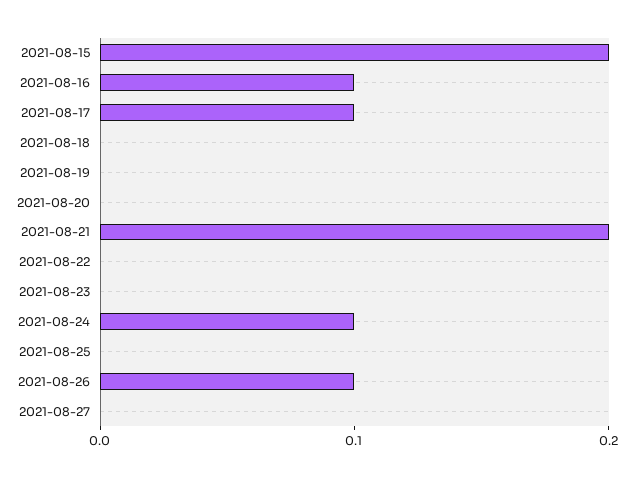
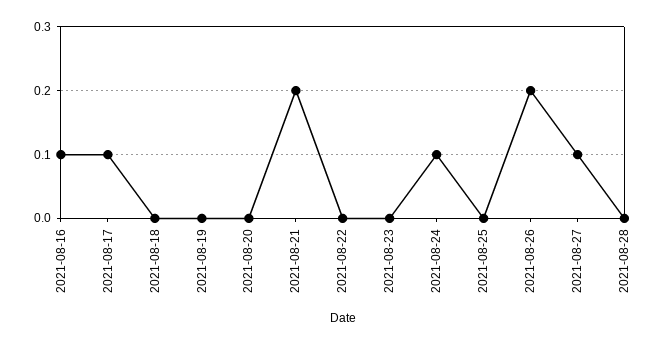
2021-08-15: 0.2 -> none
2021-08-26: 0.1 -> 0.2
2021-08-27: 0 -> 0.1
2021-08-28: none -> 0

